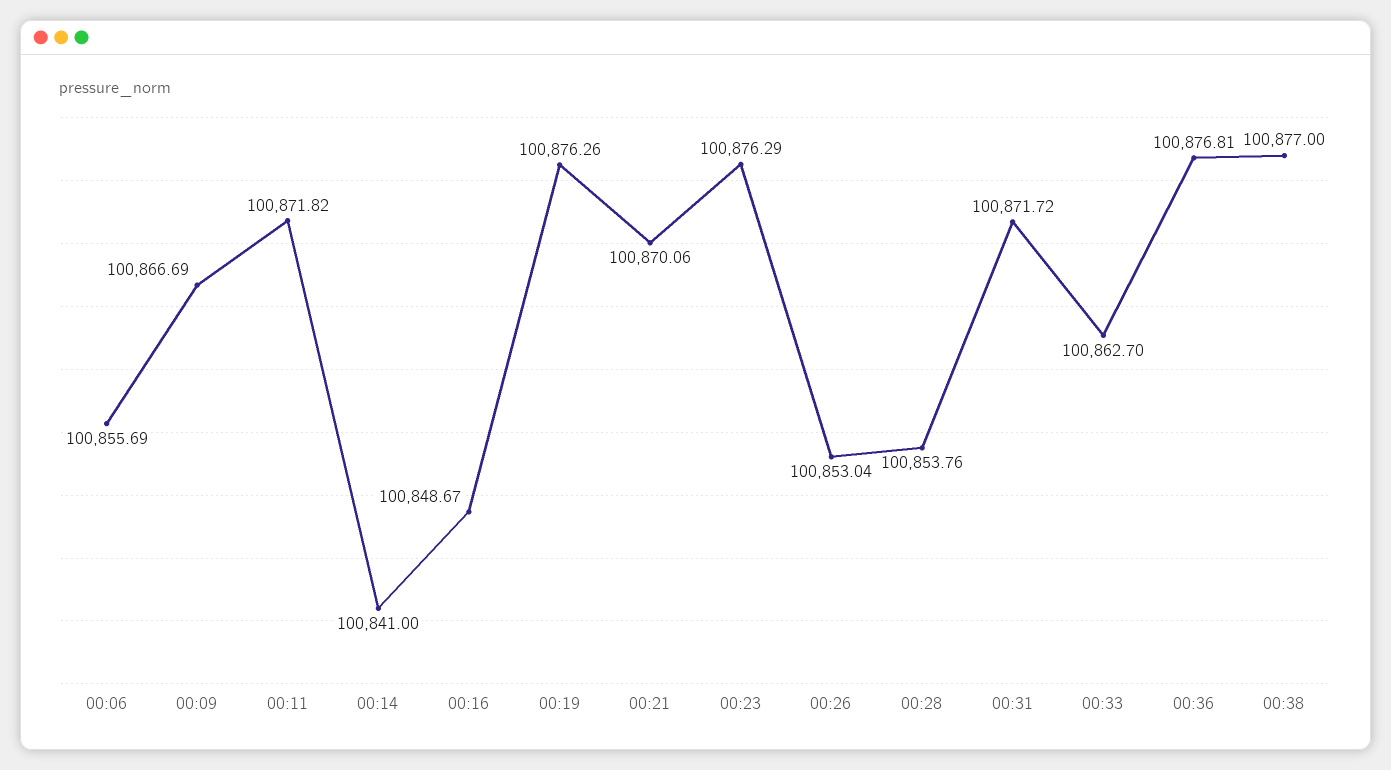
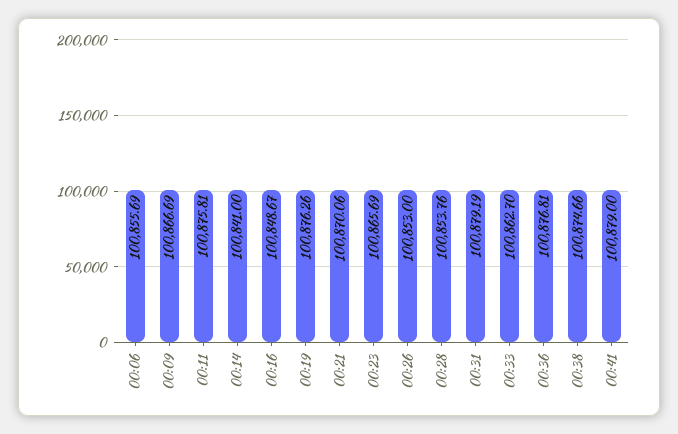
00:11: 100871.82 -> 100875.81
00:23: 100876.29 -> 100865.69
00:26: 100853.04 -> 100853
00:31: 100871.72 -> 100879.19
00:38: 100877 -> 100874.66
00:41: none -> 100879

